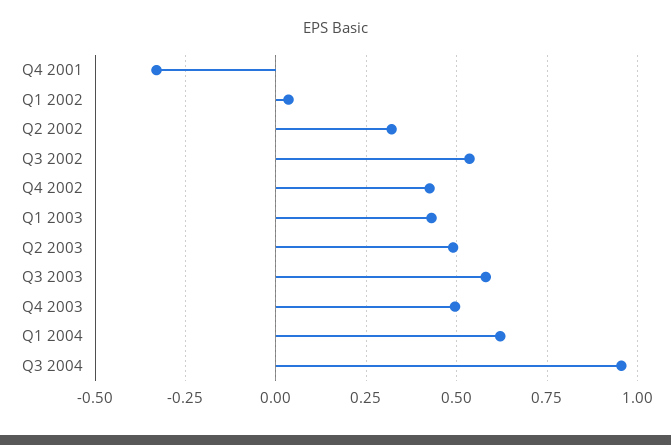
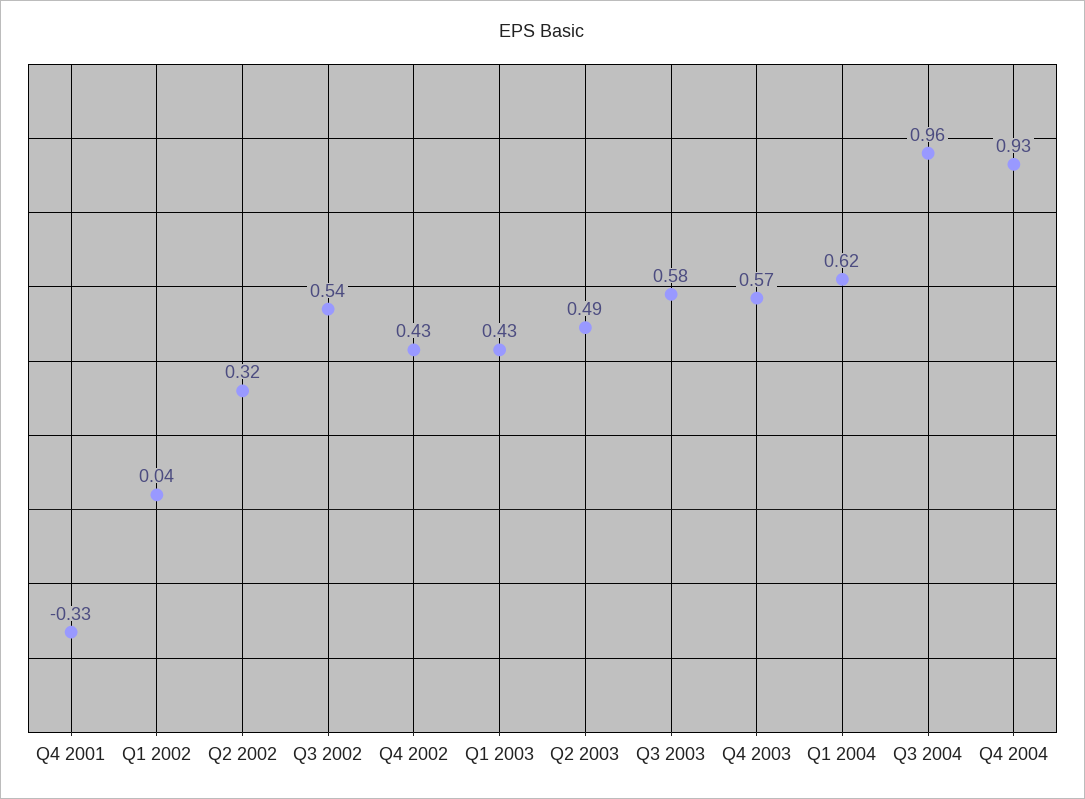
Q4 2003: 0.5 -> 0.57
Q4 2004: none -> 0.93

